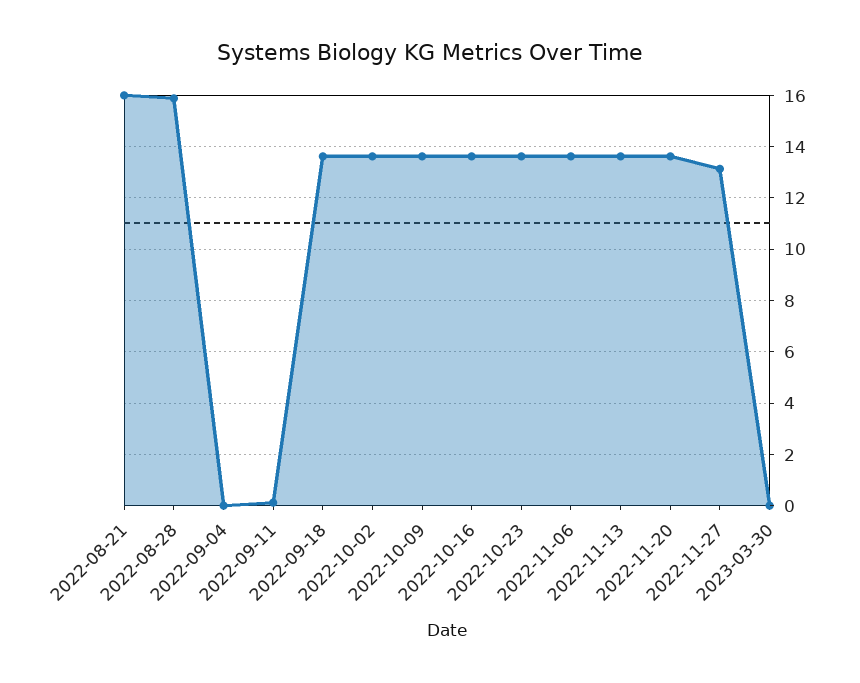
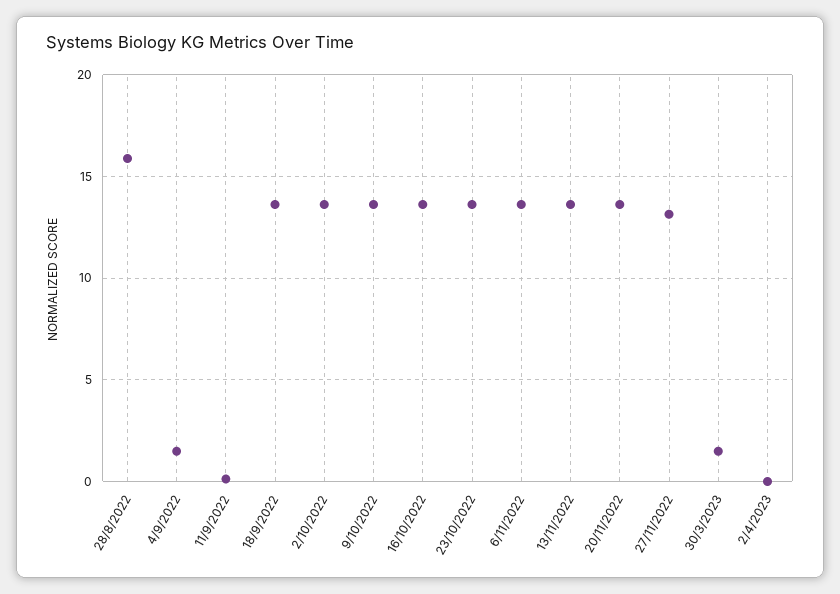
2022-08-21: 16 -> none
2022-09-04: 0 -> 1.5
2023-03-30: 0 -> 1.5
2/4/2023: none -> 0

